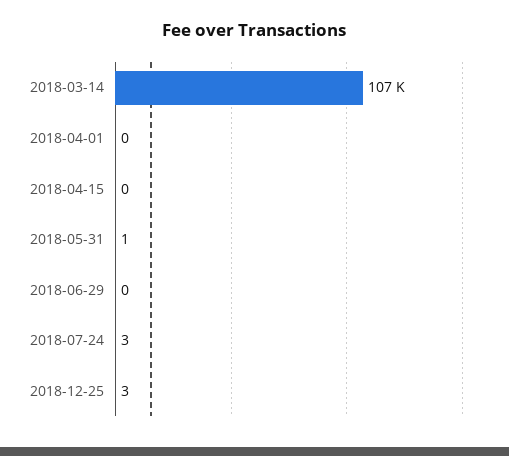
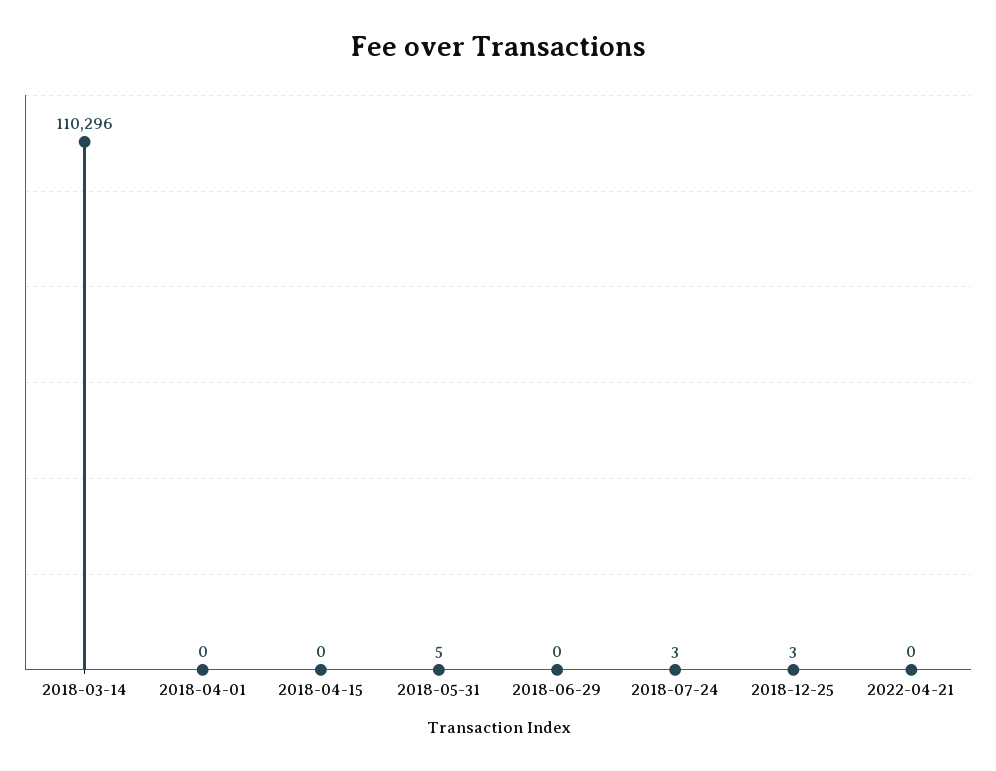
2018-03-14: 107000 -> 110296
2018-05-31: 1 -> 5
2022-04-21: none -> 0

